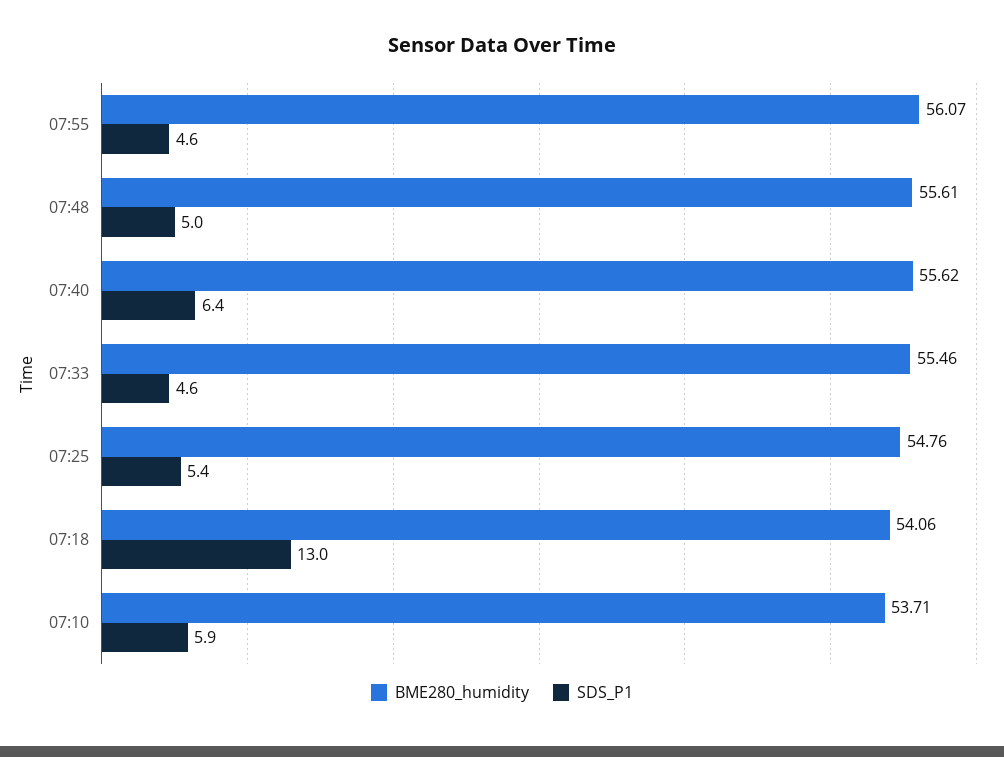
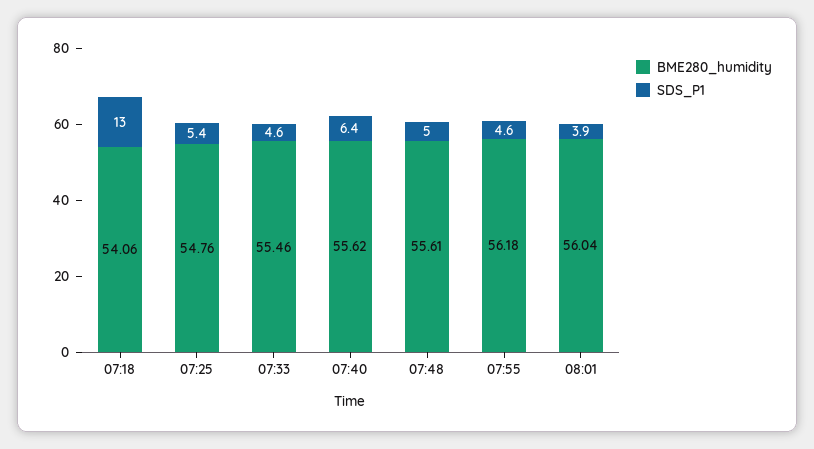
BME280_humidity, 07:55: 56.07 -> 56.18
BME280_humidity, 07:10: 53.71 -> none
SDS_P1, 07:10: 5.9 -> none
BME280_humidity, 08:01: none -> 56.04
SDS_P1, 08:01: none -> 3.9

